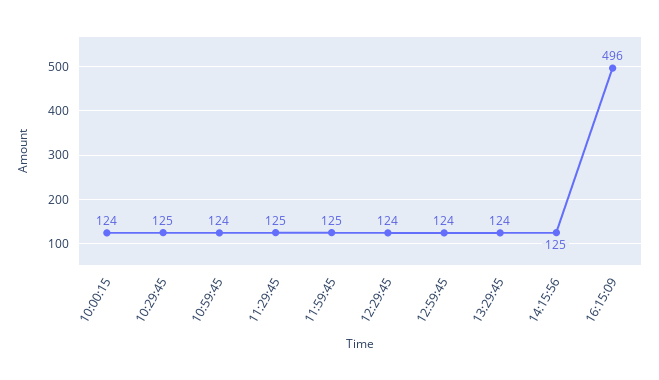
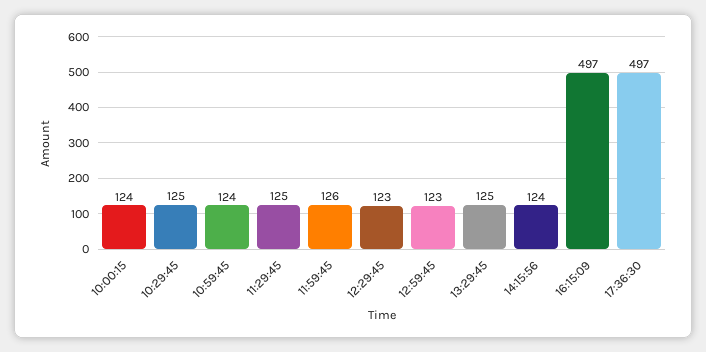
11:59:45: 125 -> 126
12:29:45: 124 -> 123
12:59:45: 124 -> 123
13:29:45: 124 -> 125
14:15:56: 125 -> 124
16:15:09: 496 -> 497
17:36:30: none -> 497

